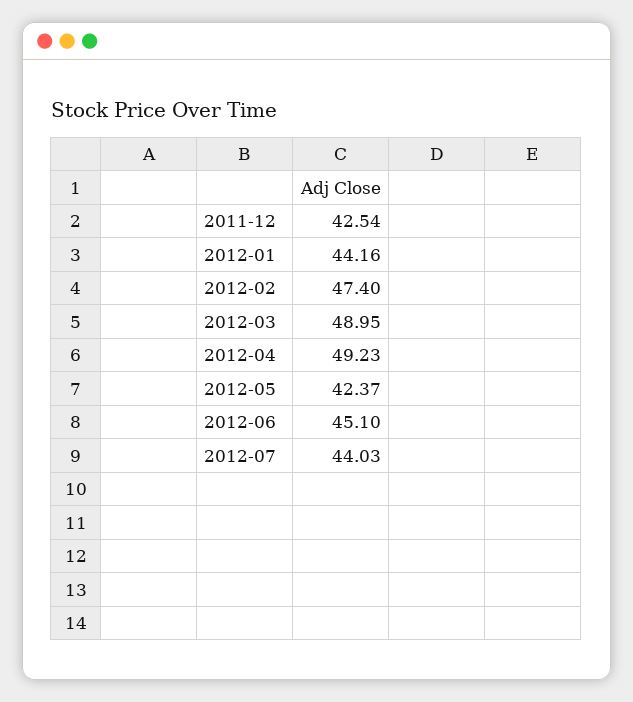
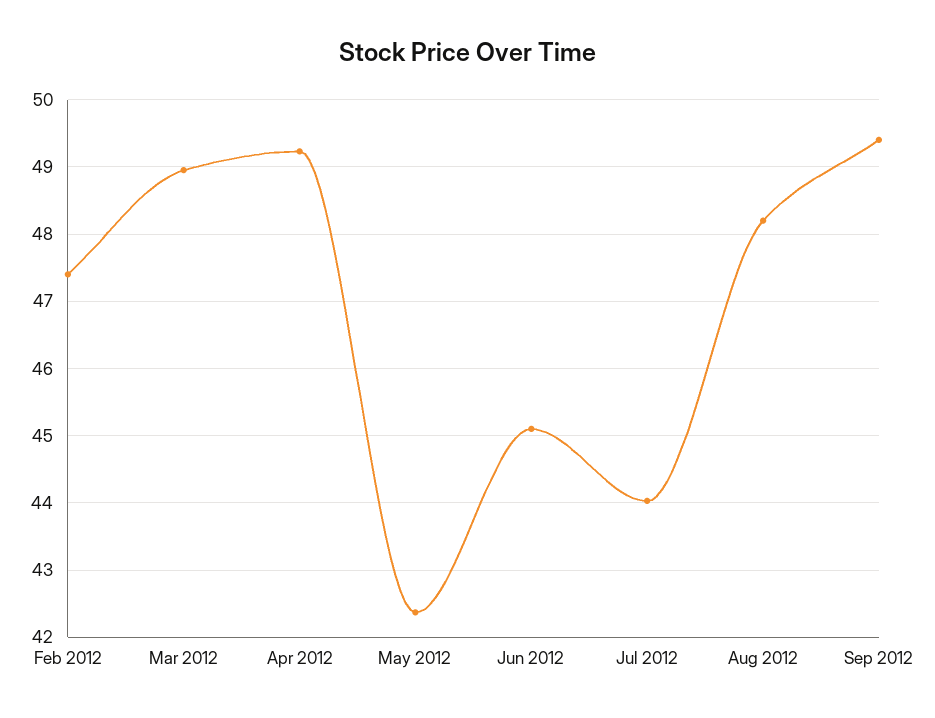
2011-12: 42.54 -> none
2012-01: 44.16 -> none
Aug 2012: none -> 48.2
Sep 2012: none -> 49.4

